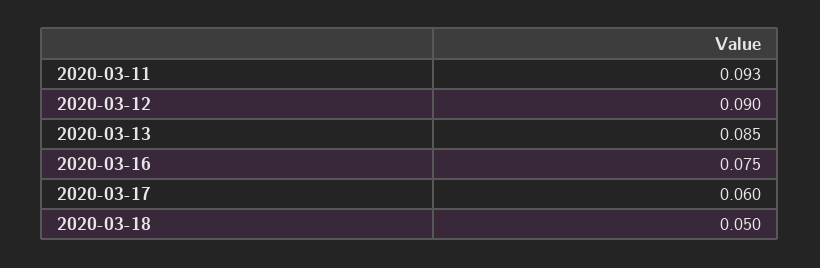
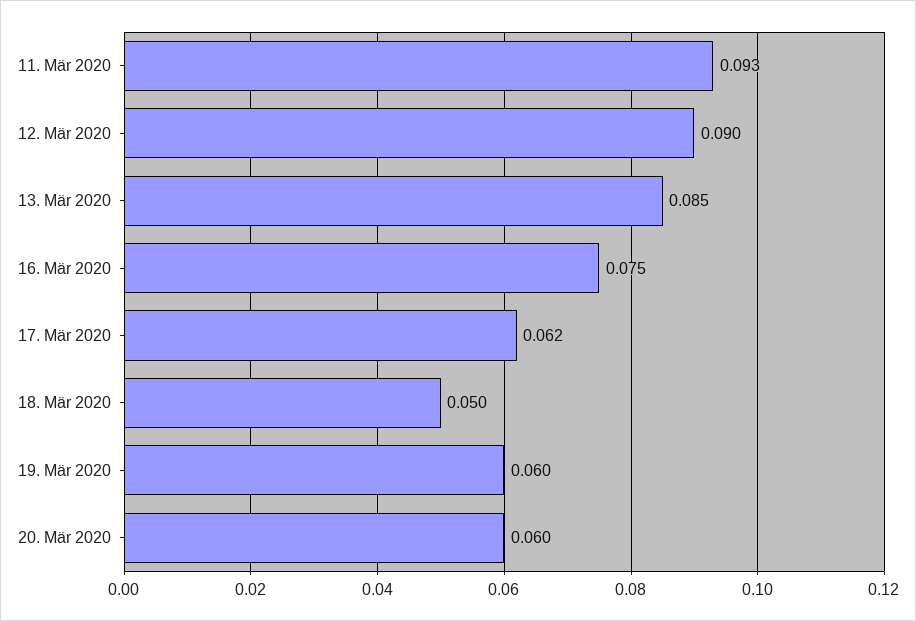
2020-03-17: 0.06 -> 0.062
19. Mär 2020: none -> 0.06
20. Mär 2020: none -> 0.06

